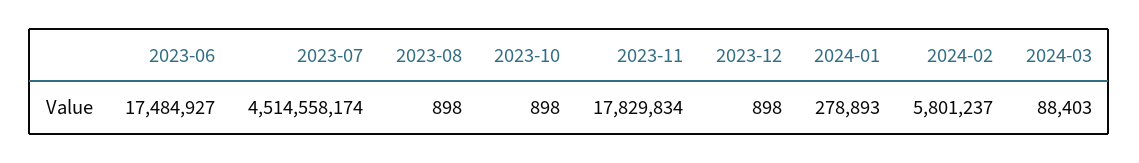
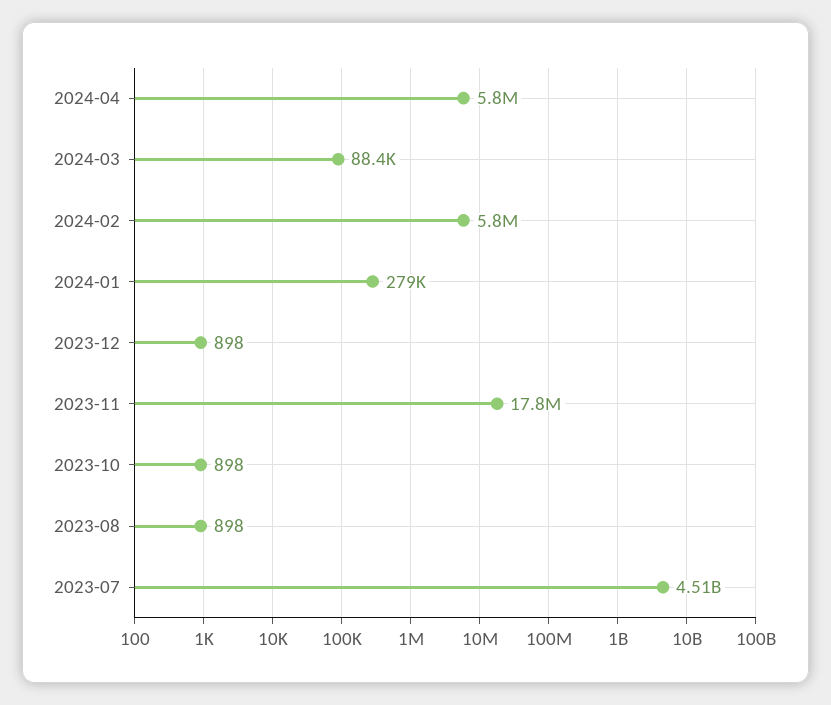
2023-06: 17484927 -> none
2024-04: none -> 5800000

